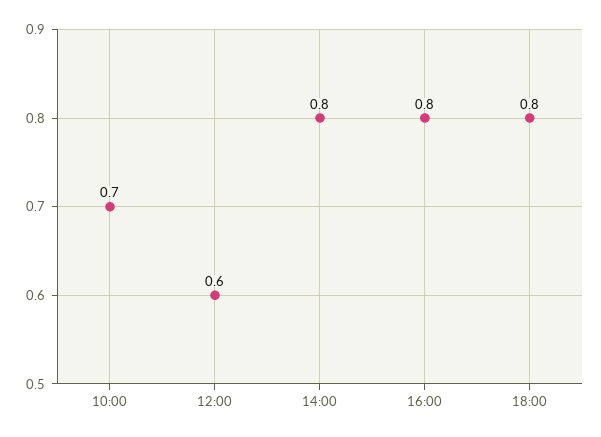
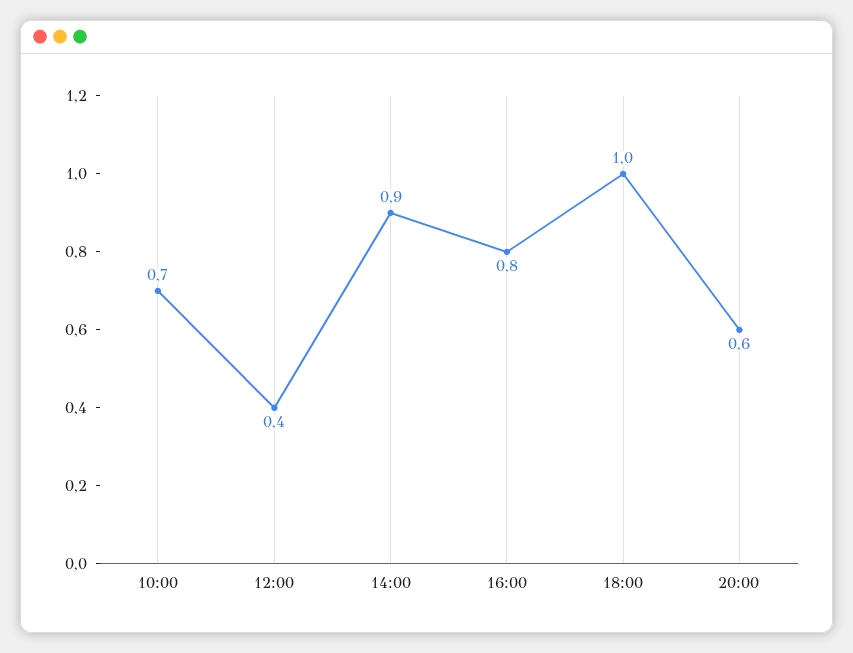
12:00: 0.6 -> 0.4
14:00: 0.8 -> 0.9
18:00: 0.8 -> 1
20:00: none -> 0.6

